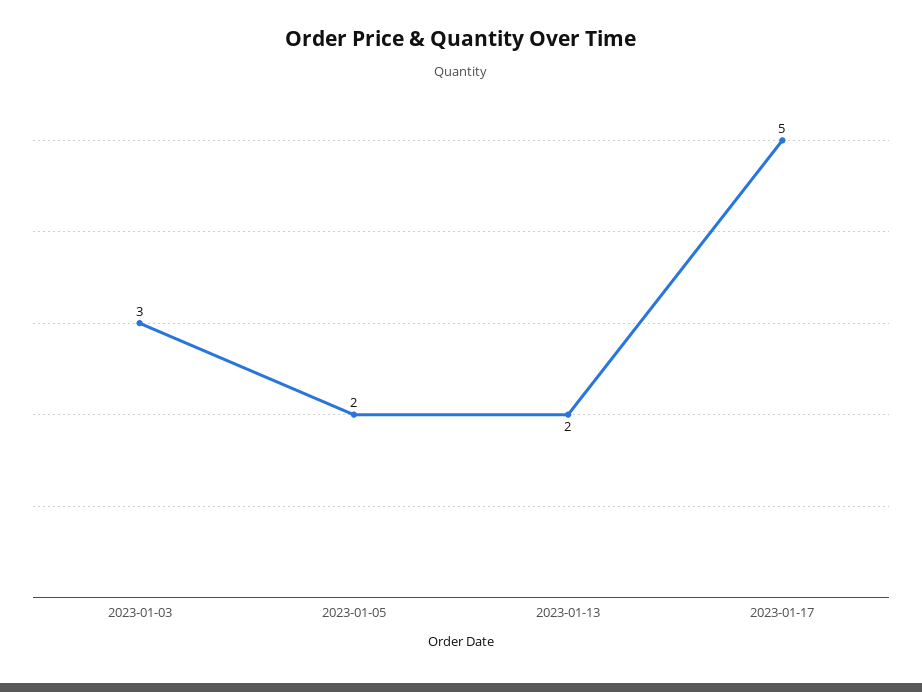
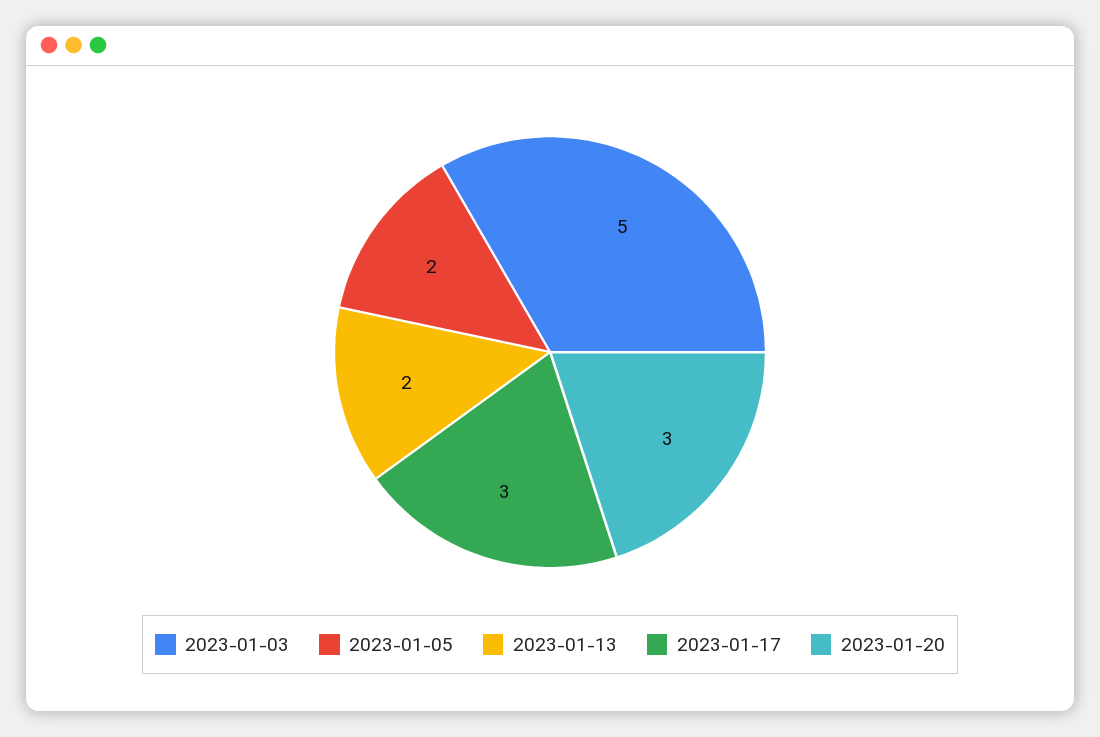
2023-01-03: 3 -> 5
2023-01-17: 5 -> 3
2023-01-20: none -> 3

